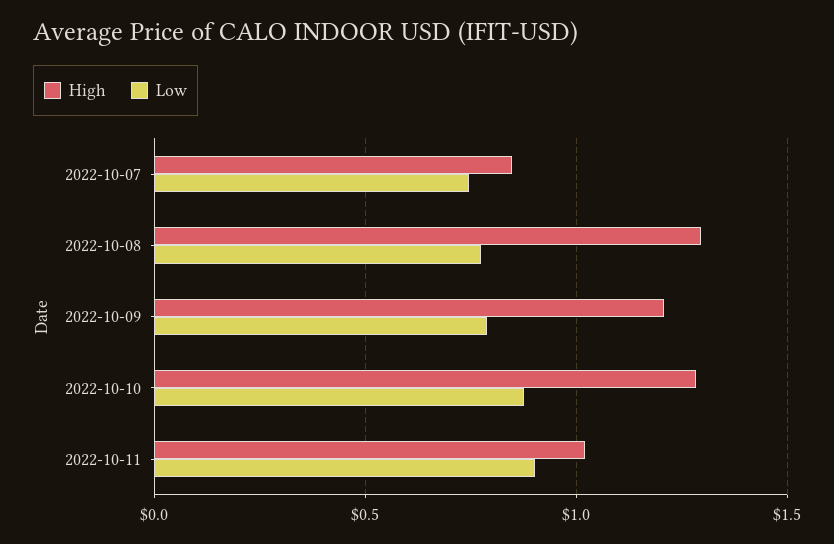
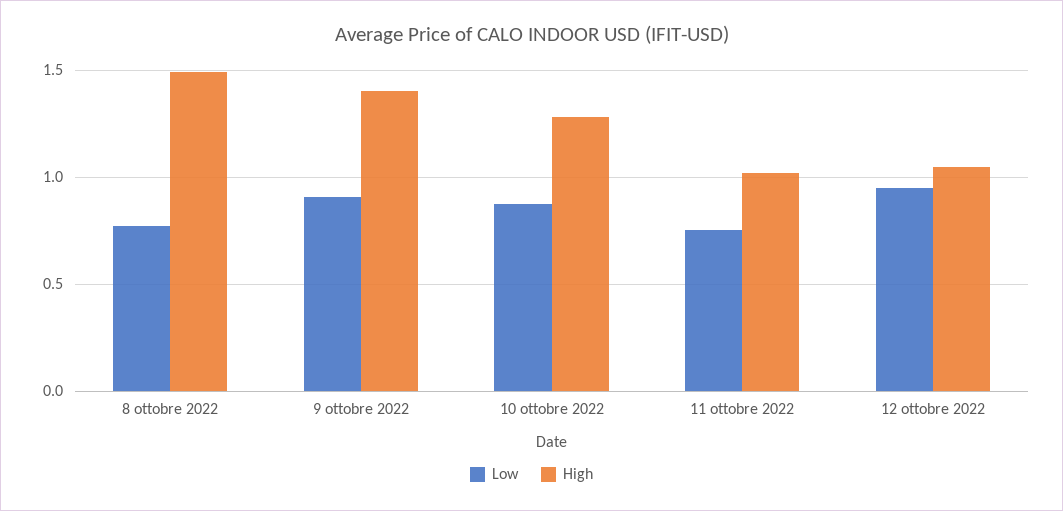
High, 2022-10-07: 0.85 -> none
Low, 2022-10-07: 0.75 -> none
High, 2022-10-08: 1.3 -> 1.5
High, 2022-10-09: 1.2 -> 1.4
Low, 2022-10-09: 0.8 -> 0.9
Low, 2022-10-11: 0.9 -> 0.75
Low, 12 ottobre 2022: none -> 0.95
High, 12 ottobre 2022: none -> 1.05

